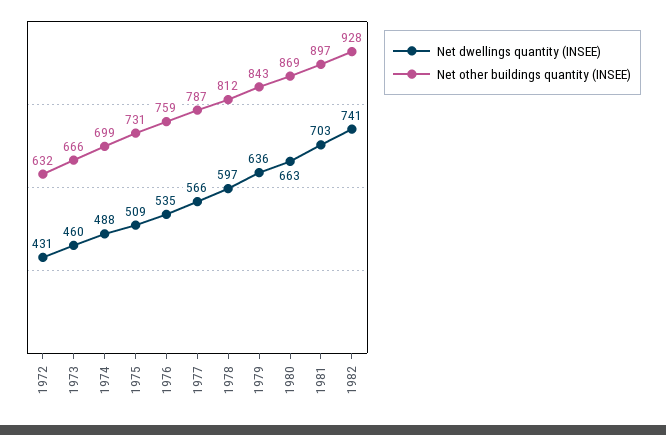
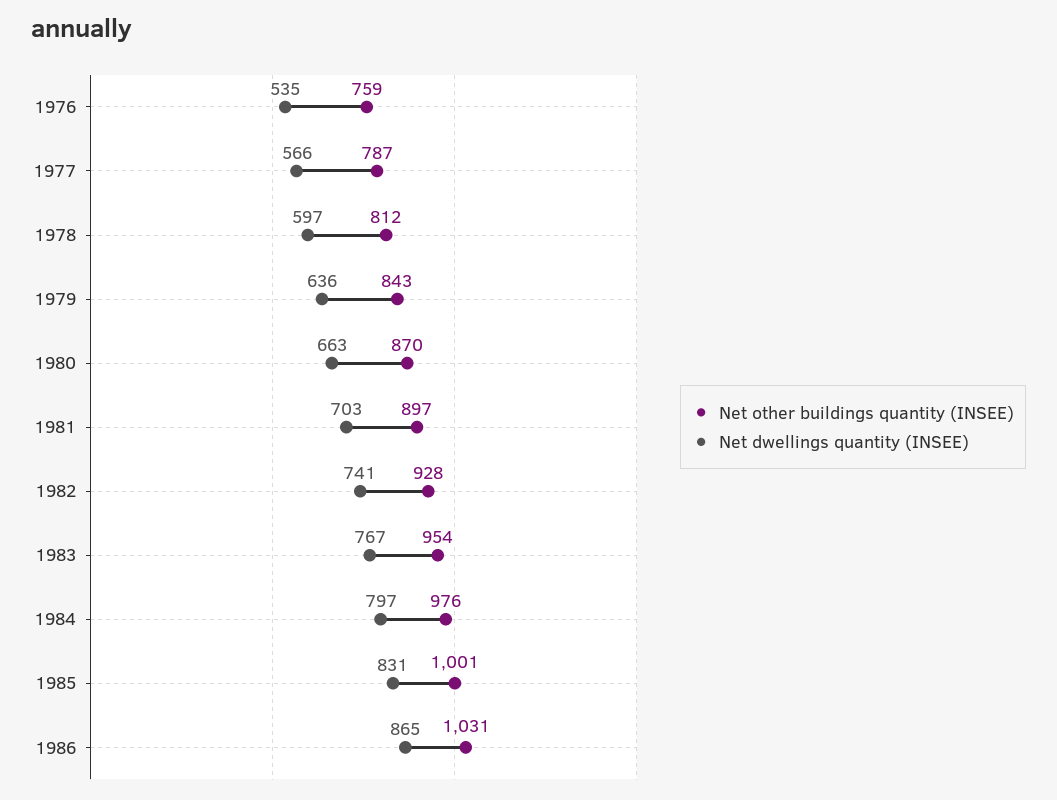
Net dwellings quantity (INSEE), 1972: 431 -> none
Net other buildings quantity (INSEE), 1972: 632 -> none
Net dwellings quantity (INSEE), 1973: 460 -> none
Net other buildings quantity (INSEE), 1973: 666 -> none
Net dwellings quantity (INSEE), 1974: 488 -> none
Net other buildings quantity (INSEE), 1974: 699 -> none
Net dwellings quantity (INSEE), 1975: 509 -> none
Net other buildings quantity (INSEE), 1975: 731 -> none
Net other buildings quantity (INSEE), 1980: 869 -> 870
Net other buildings quantity (INSEE), 1983: none -> 954
Net dwellings quantity (INSEE), 1983: none -> 767
Net other buildings quantity (INSEE), 1984: none -> 976
Net dwellings quantity (INSEE), 1984: none -> 797
Net other buildings quantity (INSEE), 1985: none -> 1001
Net dwellings quantity (INSEE), 1985: none -> 831
Net other buildings quantity (INSEE), 1986: none -> 1031
Net dwellings quantity (INSEE), 1986: none -> 865

